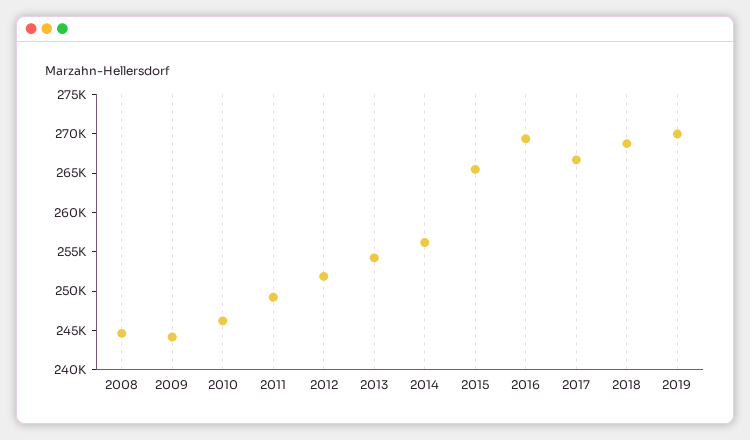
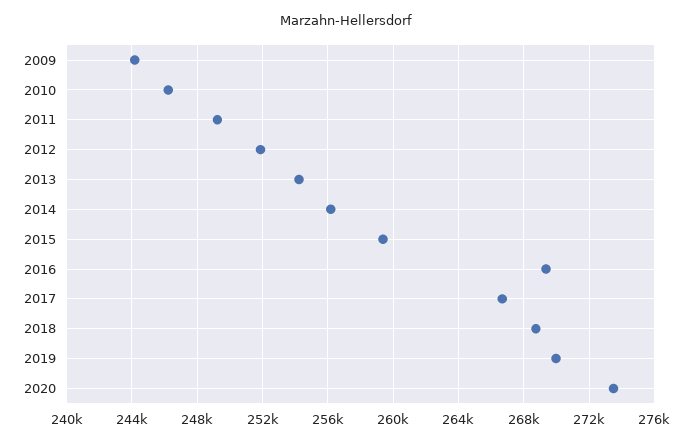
2008: 245000 -> none
2015: 265000 -> 259500
2020: none -> 273500

